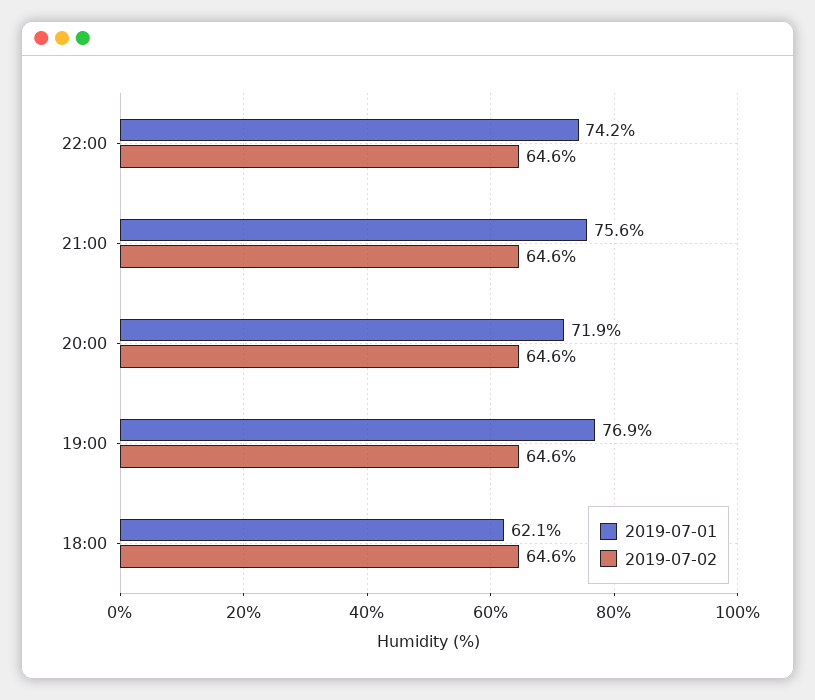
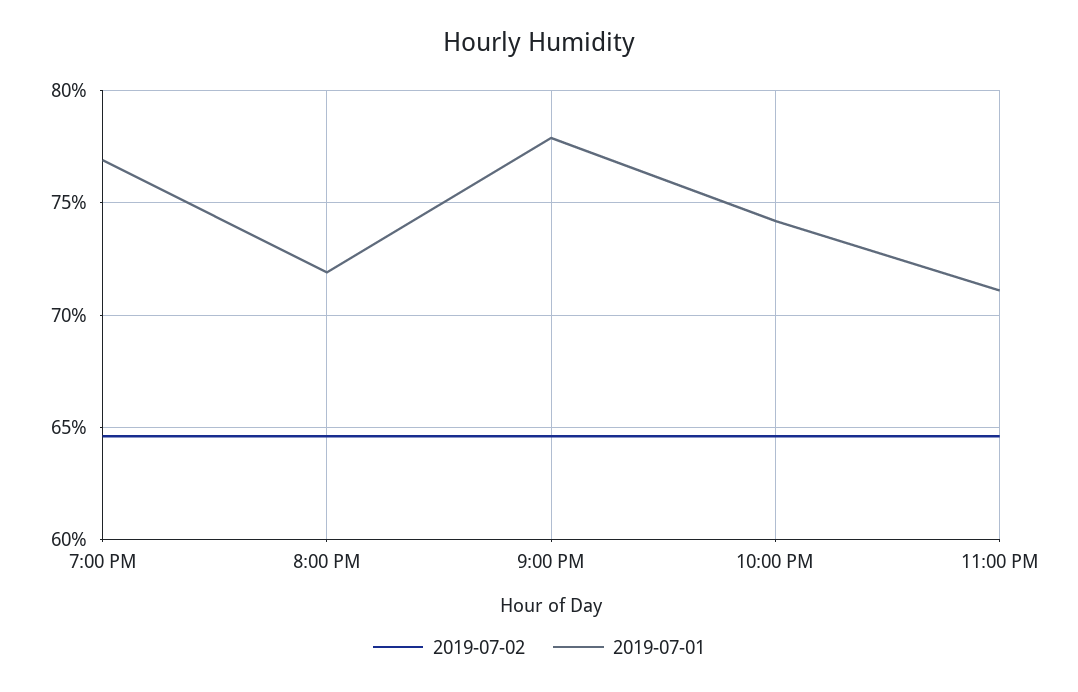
2019-07-01, 21:00: 75.6 -> 78
2019-07-01, 18:00: 62.1 -> none
2019-07-02, 18:00: 64.6 -> none
2019-07-02, 11:00 PM: none -> 64.5
2019-07-01, 11:00 PM: none -> 71

